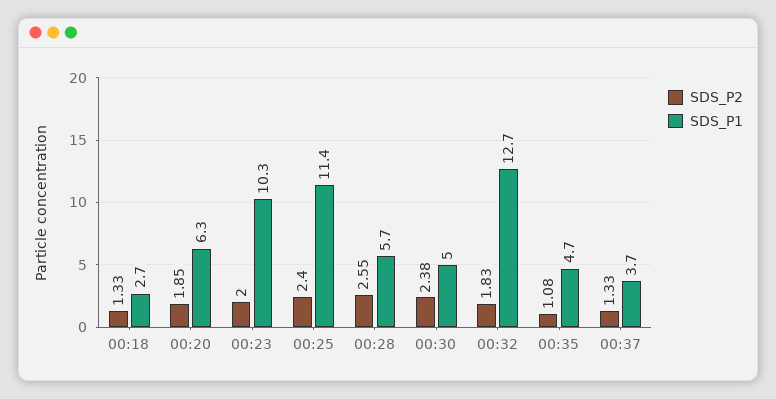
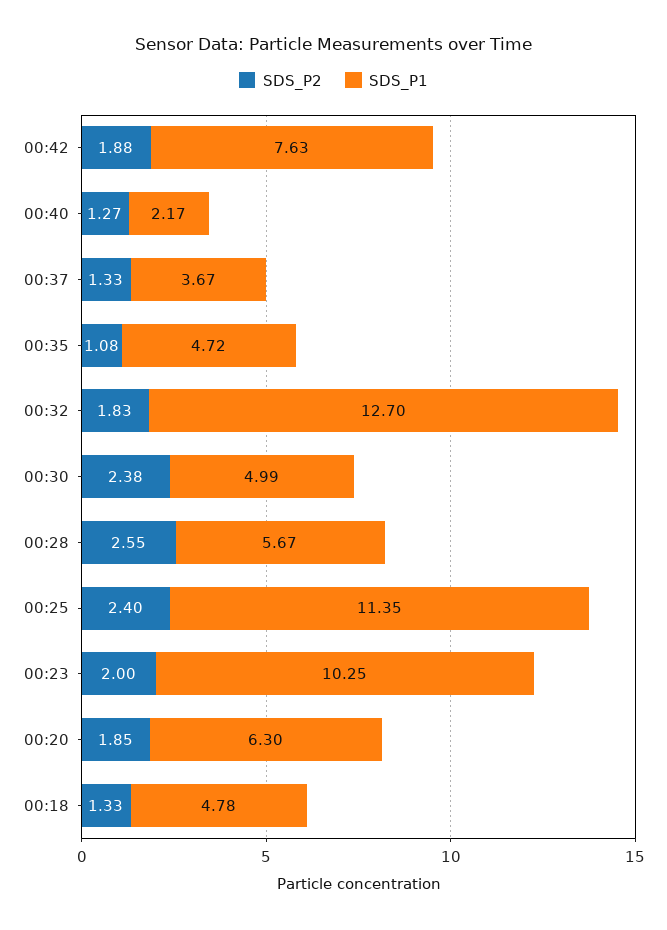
SDS_P1, 00:18: 2.7 -> 4.78
SDS_P2, 00:42: none -> 1.88
SDS_P1, 00:42: none -> 7.63
SDS_P2, 00:40: none -> 1.27
SDS_P1, 00:40: none -> 2.17

